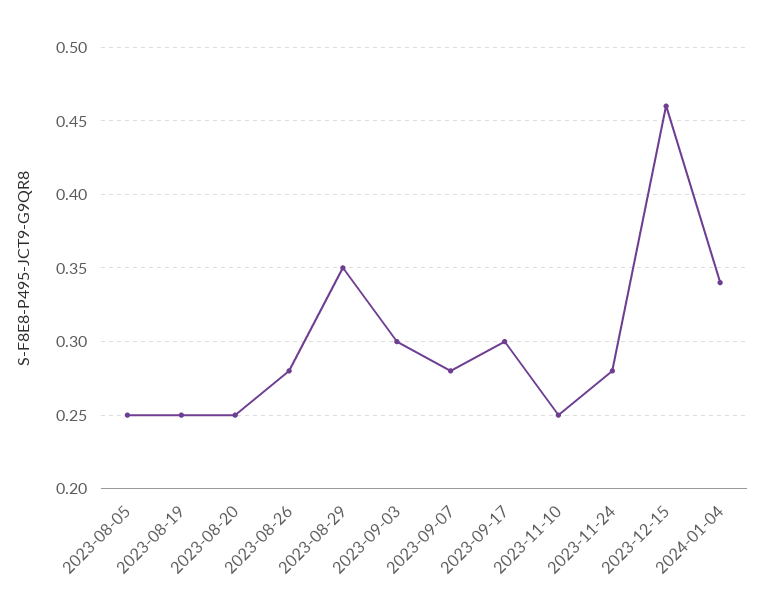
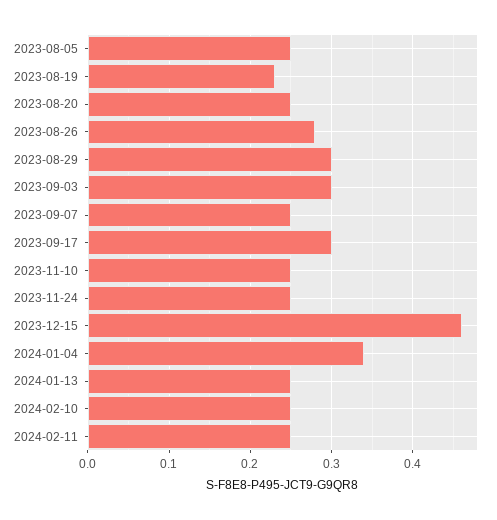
2023-08-19: 0.25 -> 0.23
2023-08-29: 0.35 -> 0.3
2023-09-07: 0.28 -> 0.25
2023-11-24: 0.28 -> 0.25
2024-01-13: none -> 0.25
2024-02-10: none -> 0.25
2024-02-11: none -> 0.25

